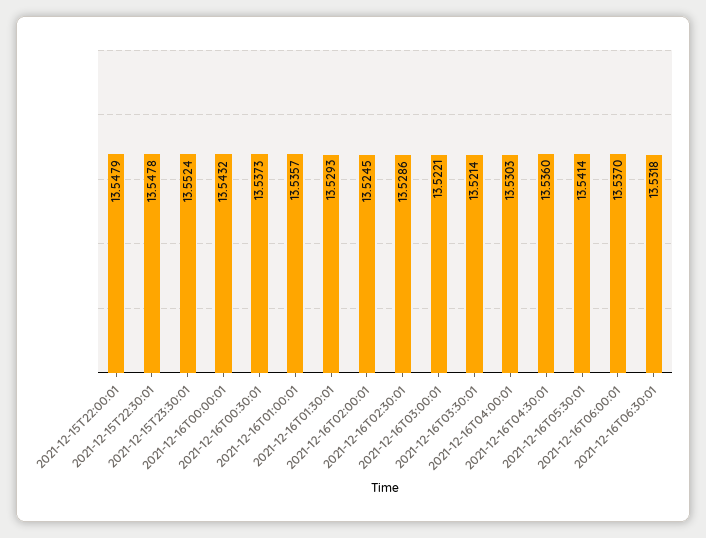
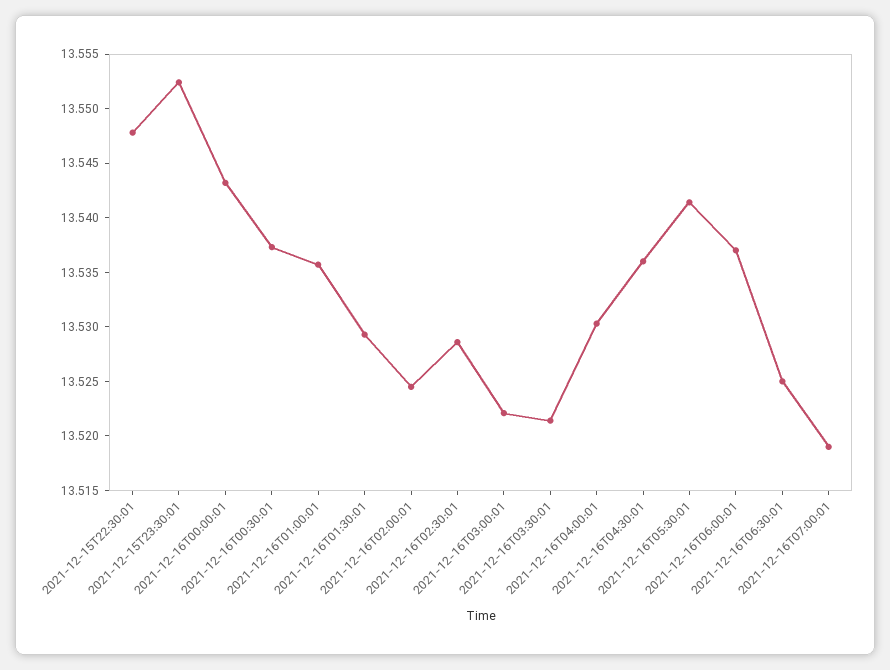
2021-12-15T22:00:01: 13.5479 -> none
2021-12-16T06:30:01: 13.5318 -> 13.525
2021-12-16T07:00:01: none -> 13.519

